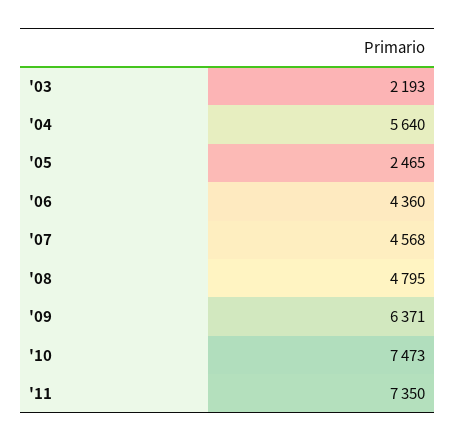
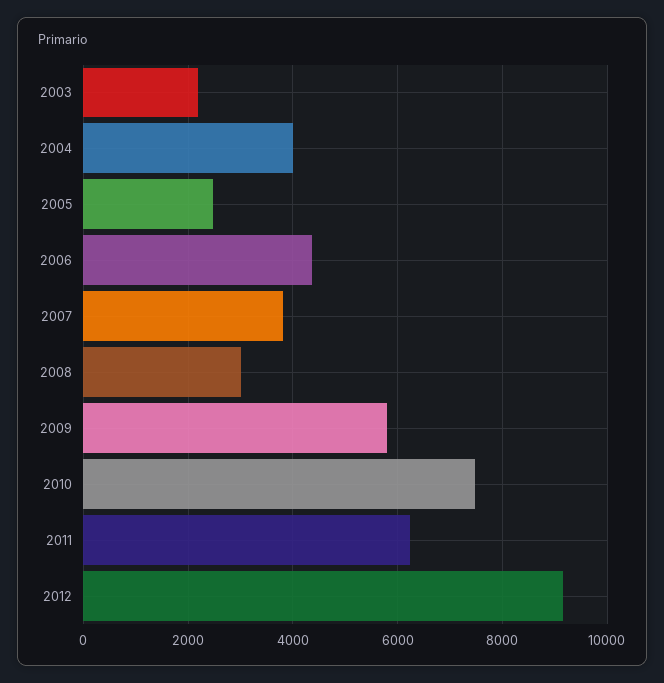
'04: 5640 -> 4000
'07: 4568 -> 3800
'08: 4795 -> 3000
'09: 6371 -> 5800
'11: 7350 -> 6200
2012: none -> 9200

